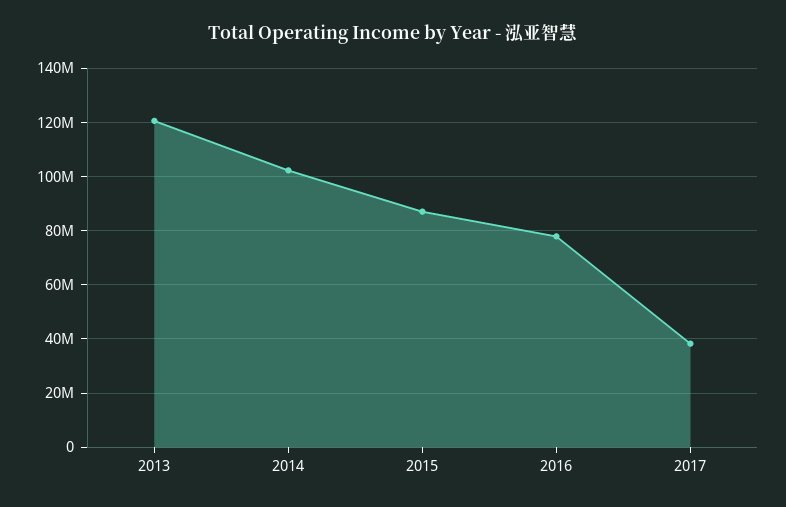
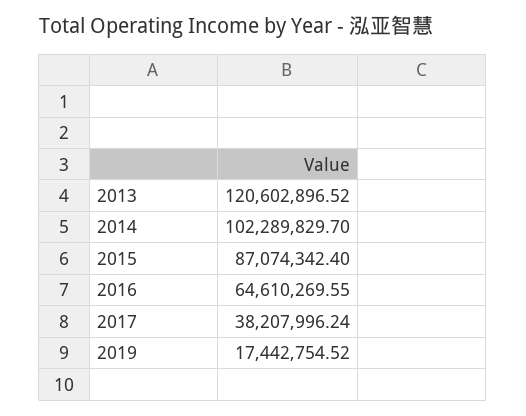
2016: 77500000 -> 64610269.55
2019: none -> 17442754.52

